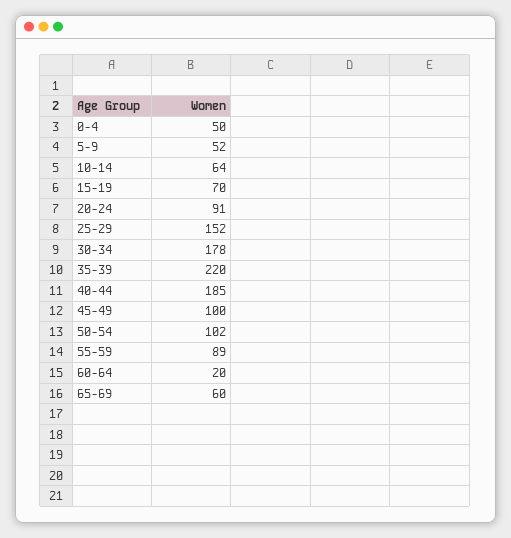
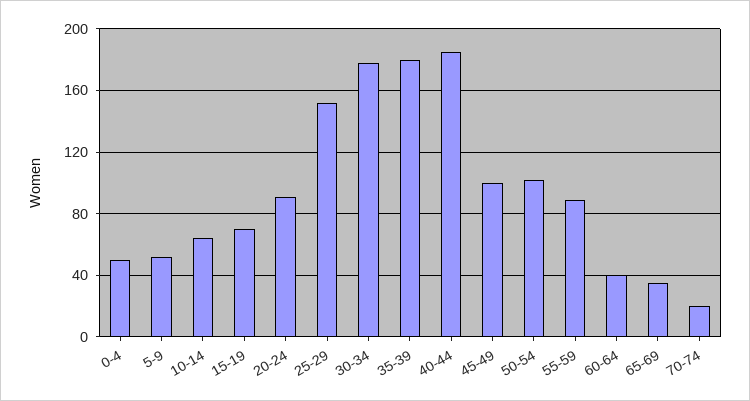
35-39: 220 -> 180
60-64: 20 -> 40
65-69: 60 -> 35
70-74: none -> 20

